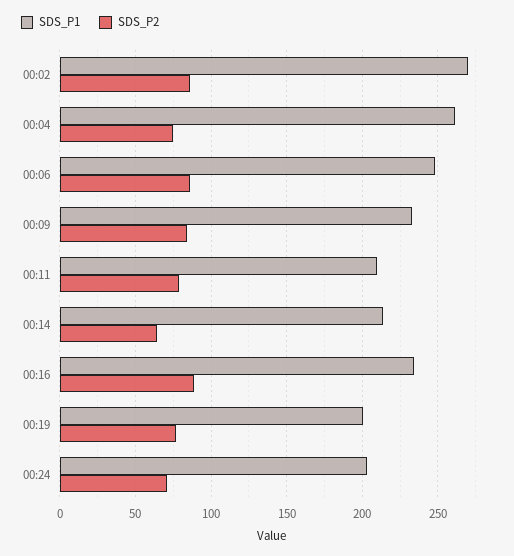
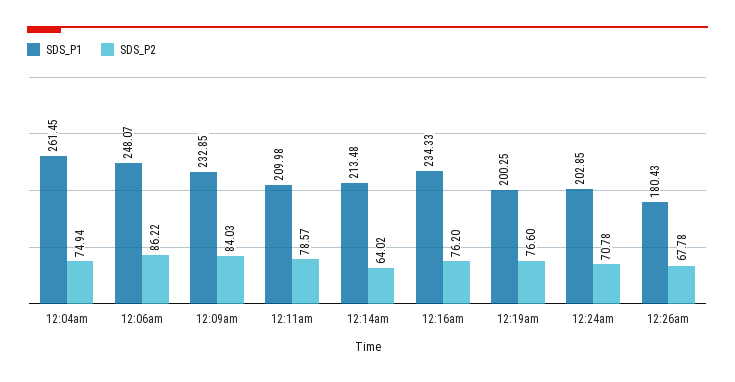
SDS_P1, 00:02: 270 -> none
SDS_P2, 00:02: 85 -> none
SDS_P2, 00:16: 90 -> 76.2
SDS_P1, 12:26am: none -> 180.43
SDS_P2, 12:26am: none -> 67.78

